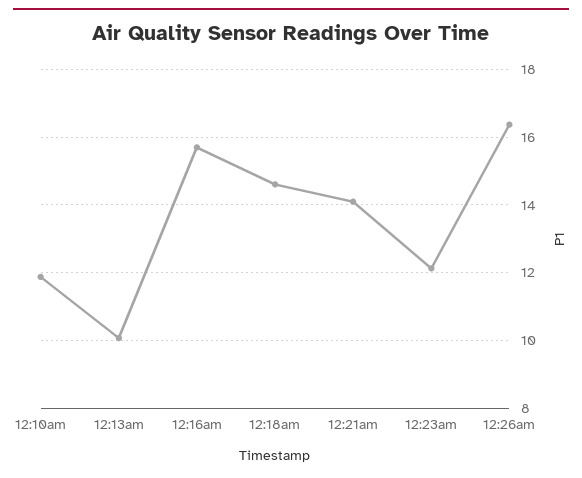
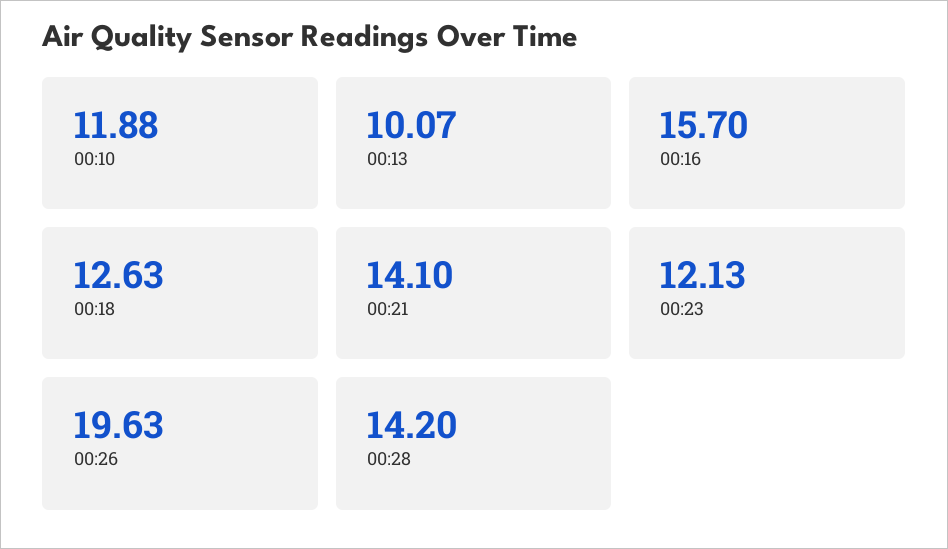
12:18am: 14.6 -> 12.63
12:26am: 16.4 -> 19.63
00:28: none -> 14.2

